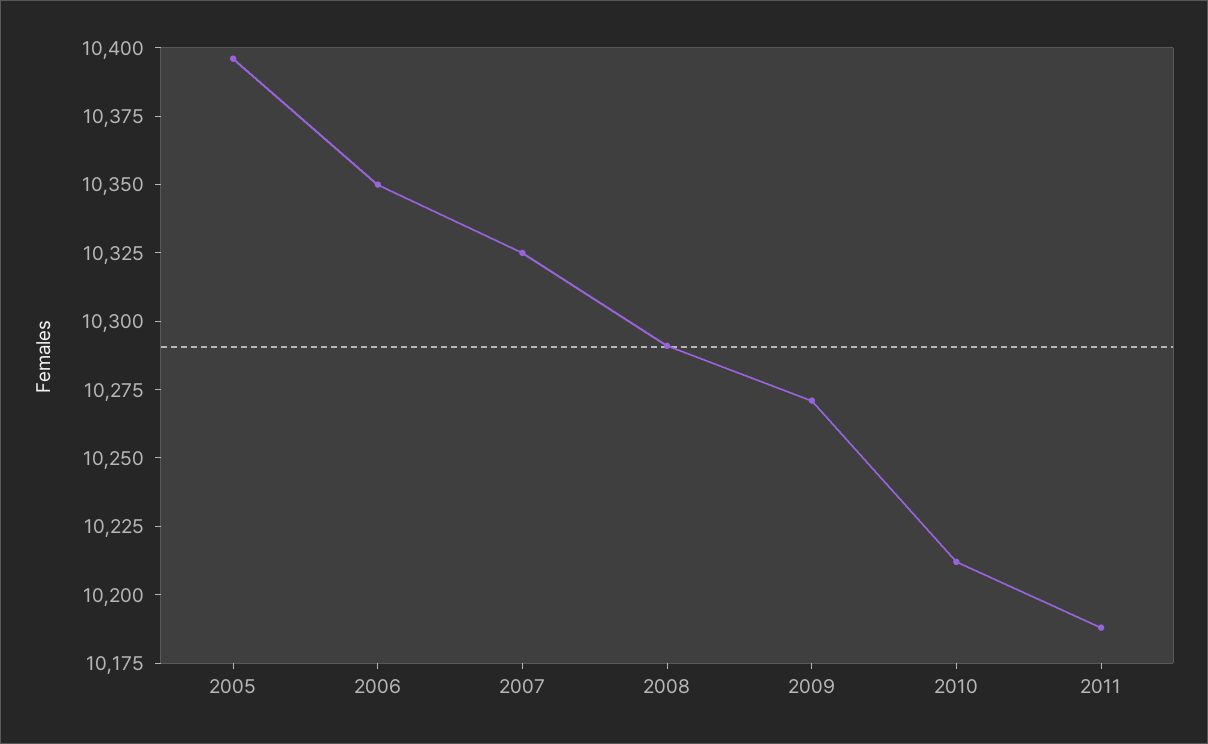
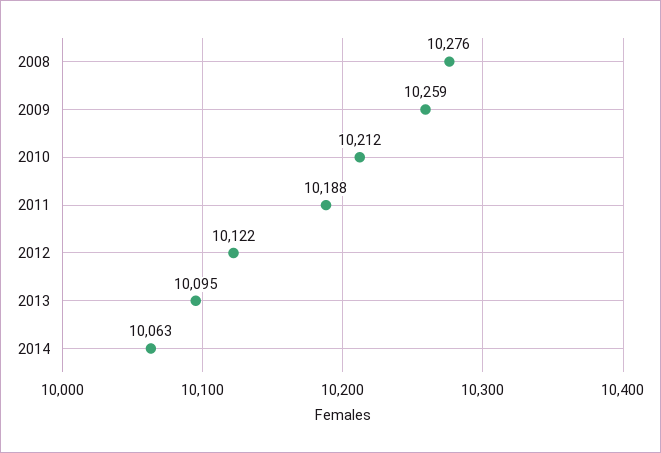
2005: 10395 -> none
2006: 10350 -> none
2007: 10325 -> none
2008: 10290 -> 10276
2009: 10270 -> 10259
2012: none -> 10122
2013: none -> 10095
2014: none -> 10063

